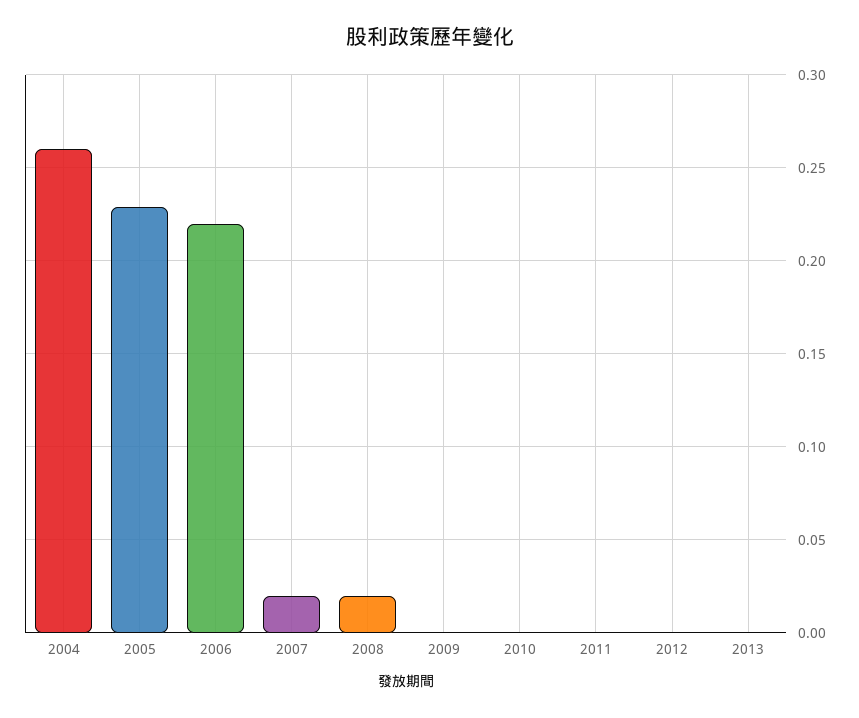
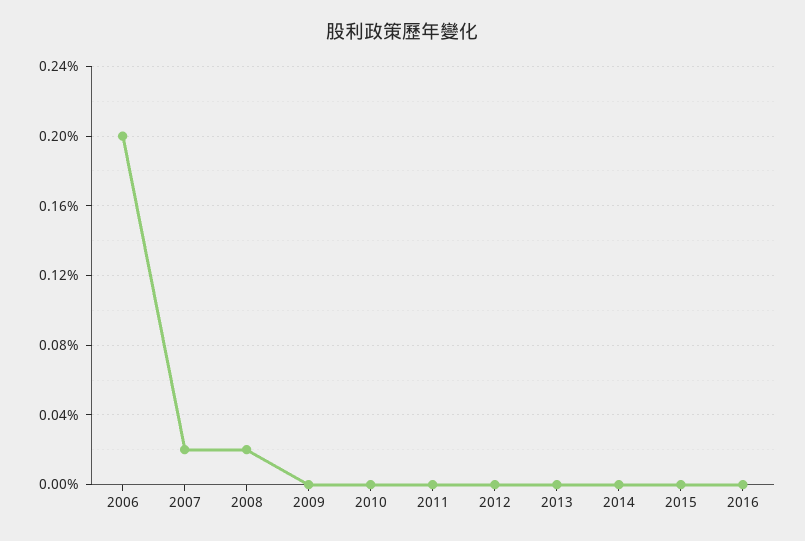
2004: 0.26 -> none
2005: 0.23 -> none
2006: 0.22 -> 0.2
2014: none -> 0
2015: none -> 0
2016: none -> 0

